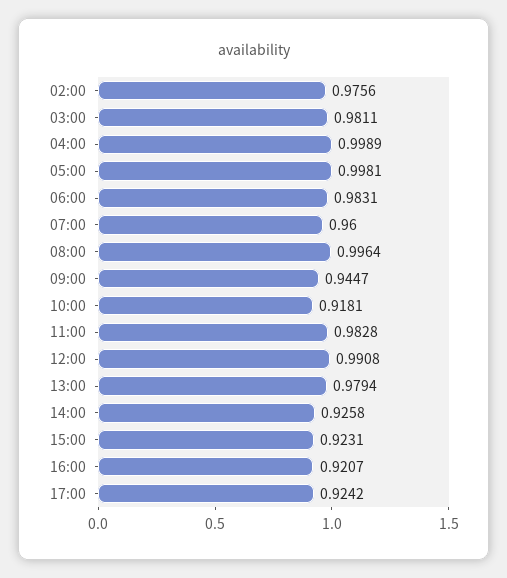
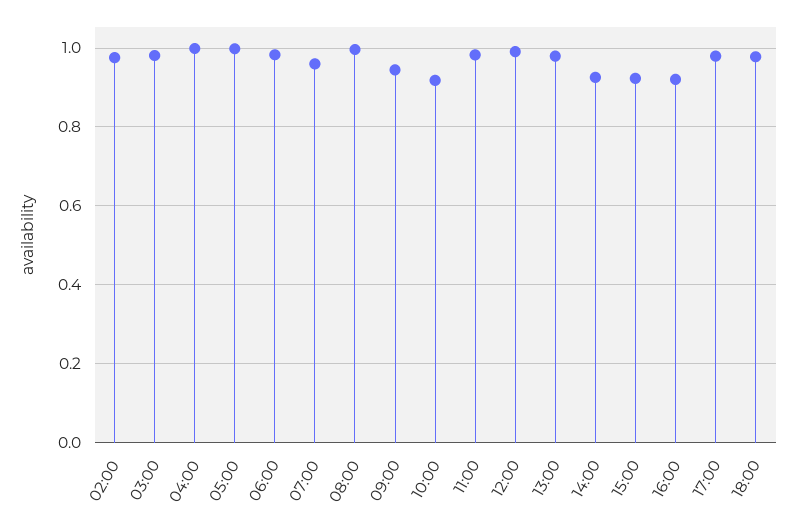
17:00: 0.9242 -> 0.98
18:00: none -> 0.98

